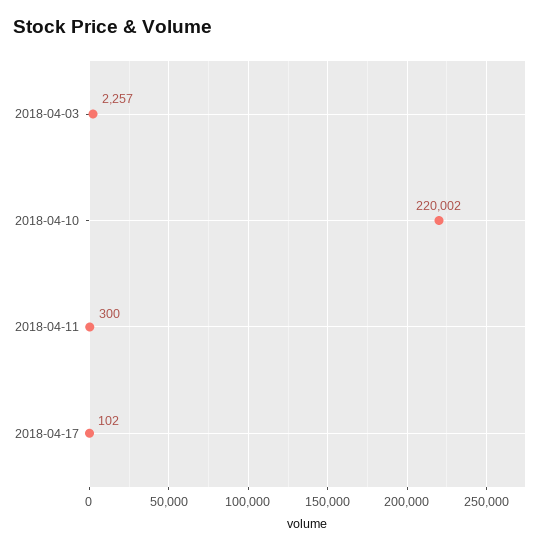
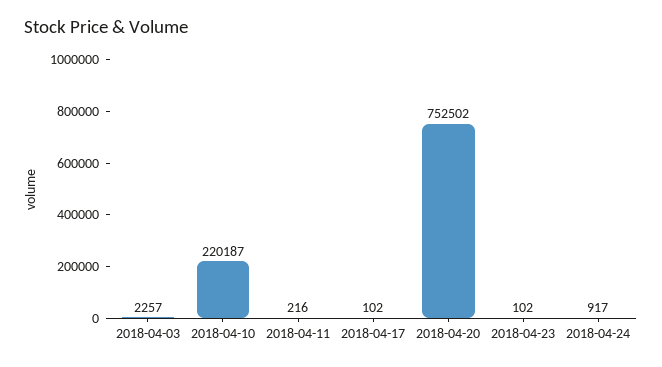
2018-04-10: 220002 -> 220187
2018-04-11: 300 -> 216
2018-04-20: none -> 752502
2018-04-23: none -> 102
2018-04-24: none -> 917

